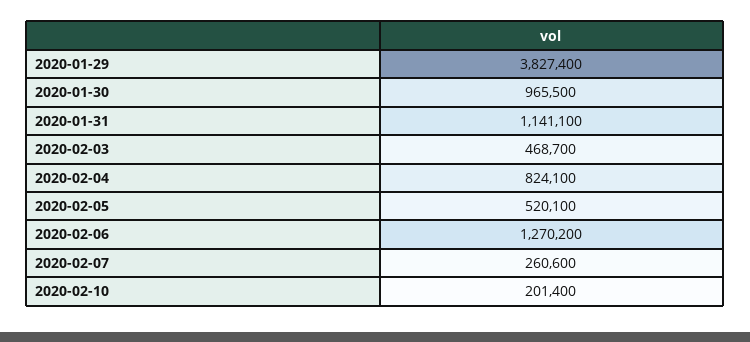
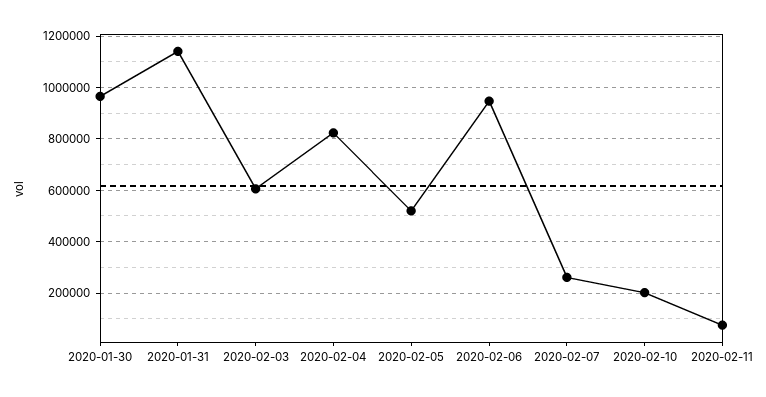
2020-01-29: 3827400 -> none
2020-02-03: 468700 -> 600000
2020-02-06: 1270200 -> 950000
2020-02-11: none -> 75000

